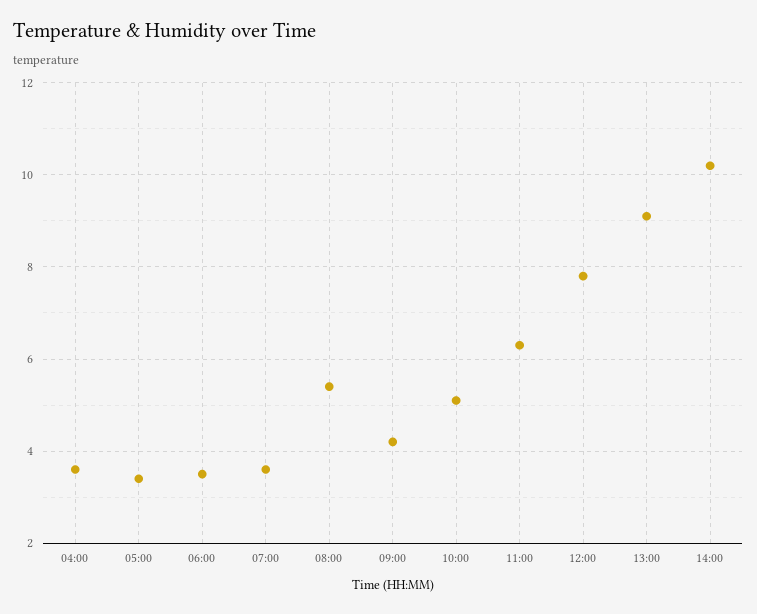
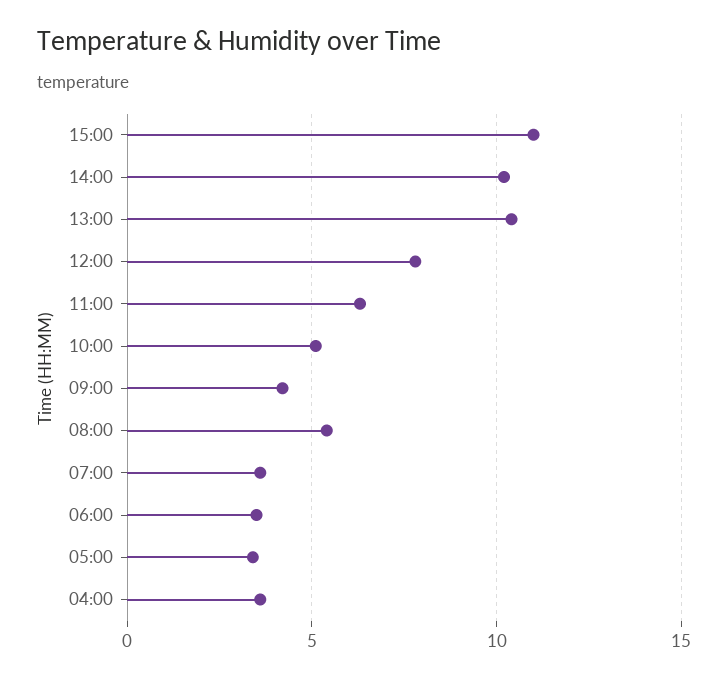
13:00: 9 -> 10.5
15:00: none -> 11

